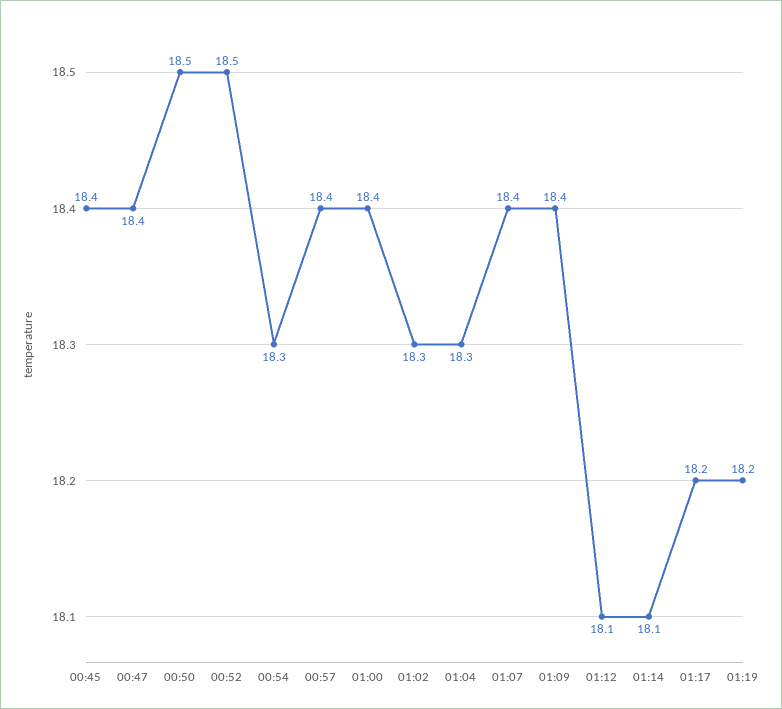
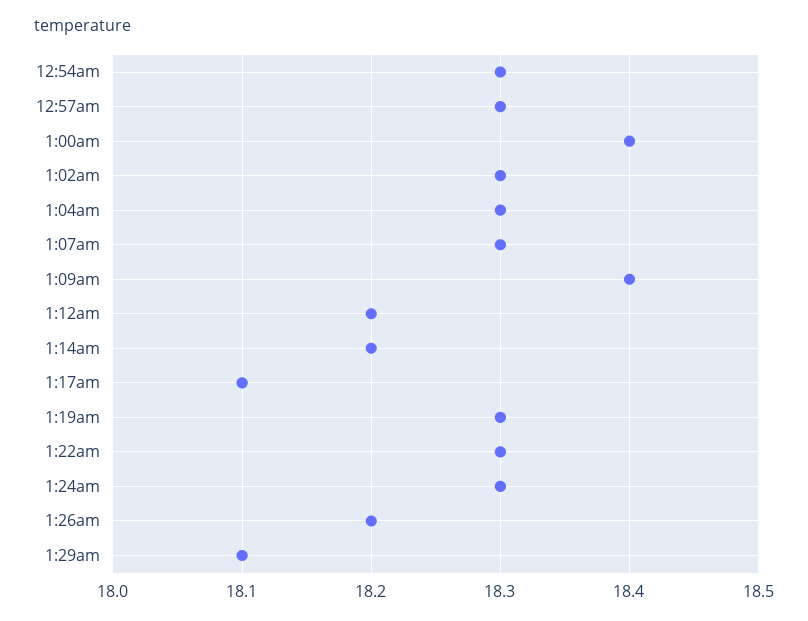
00:45: 18.4 -> none
00:47: 18.4 -> none
00:50: 18.5 -> none
00:52: 18.5 -> none
00:57: 18.4 -> 18.3
01:07: 18.4 -> 18.3
01:12: 18.1 -> 18.2
01:14: 18.1 -> 18.2
01:17: 18.2 -> 18.1
01:19: 18.2 -> 18.3
1:22am: none -> 18.3
1:24am: none -> 18.3
1:26am: none -> 18.2
1:29am: none -> 18.1

